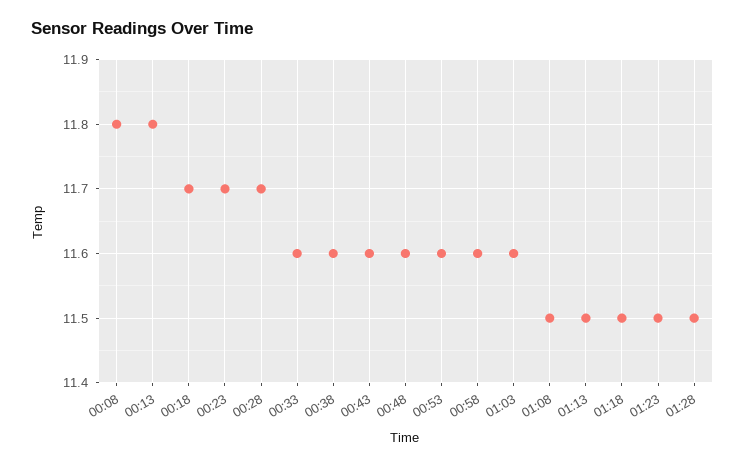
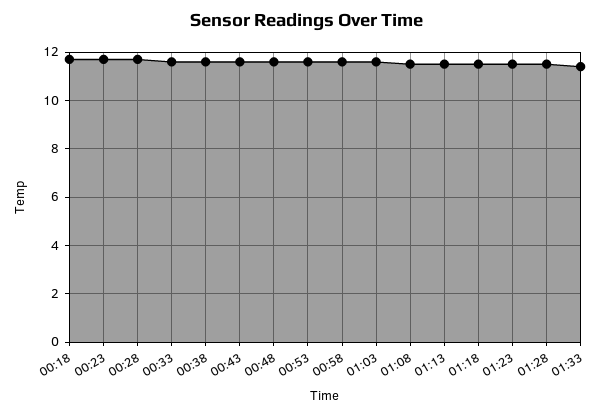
00:08: 11.8 -> none
00:13: 11.8 -> none
01:33: none -> 11.5

